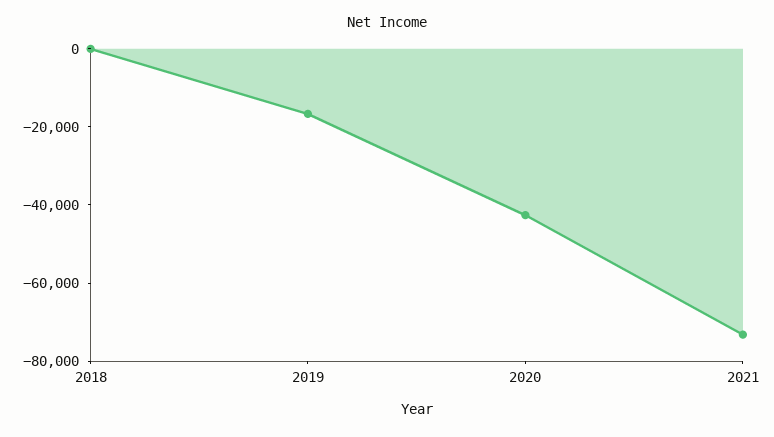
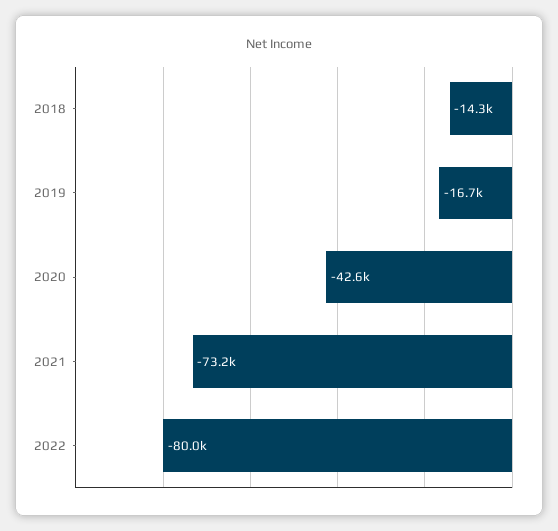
2018: 0 -> -14300
2022: none -> -80000

